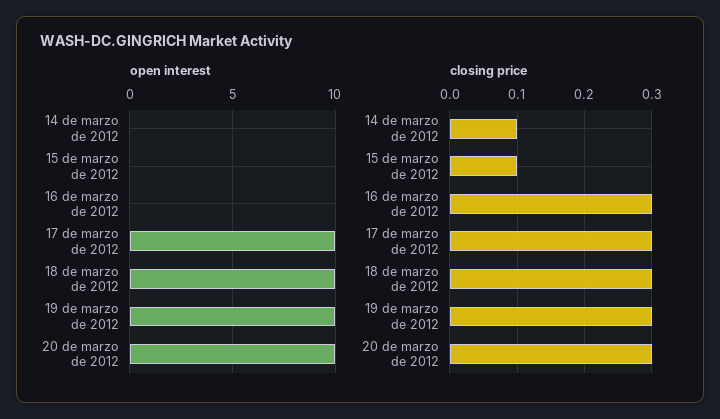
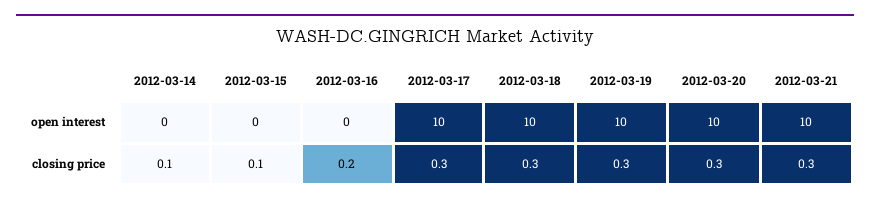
closing price, 16 de marzo de 2012: 0.3 -> 0.2
open interest, 2012-03-21: none -> 10
closing price, 2012-03-21: none -> 0.3

